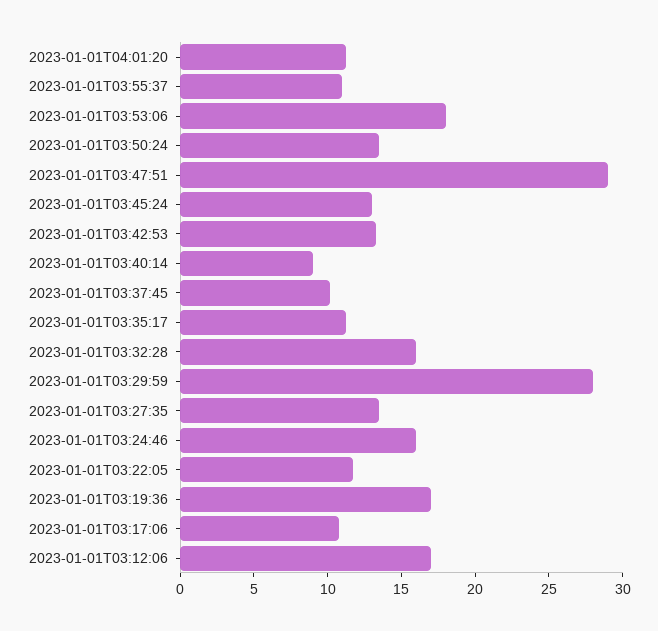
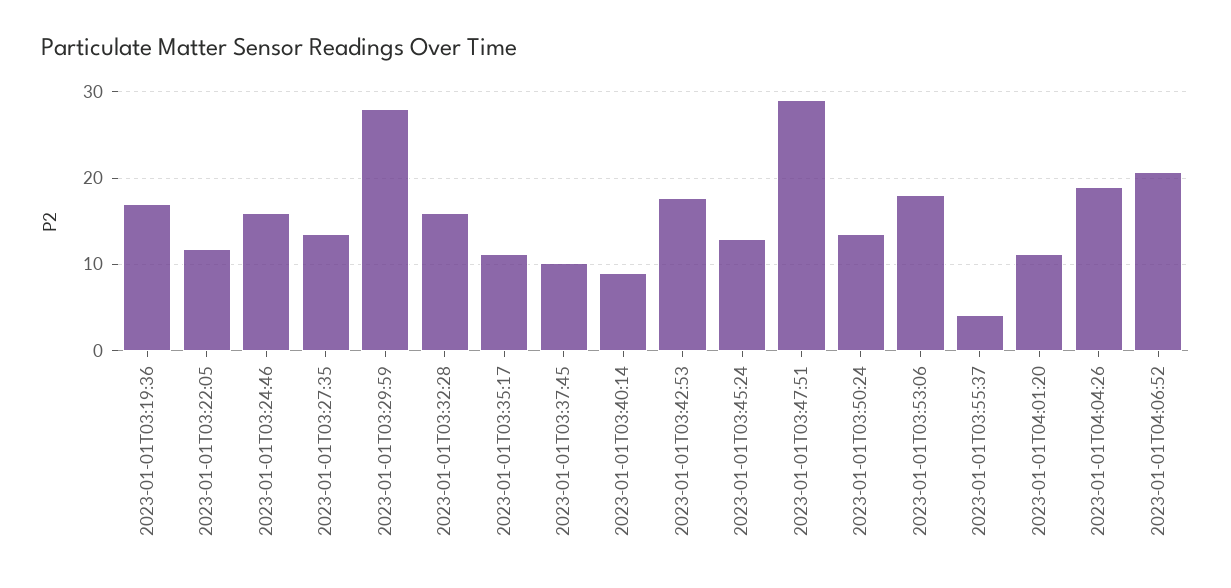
2023-01-01T03:55:37: 11 -> 4
2023-01-01T03:42:53: 13 -> 18
2023-01-01T03:17:06: 11 -> none
2023-01-01T03:12:06: 17 -> none
2023-01-01T04:04:26: none -> 19
2023-01-01T04:06:52: none -> 21

